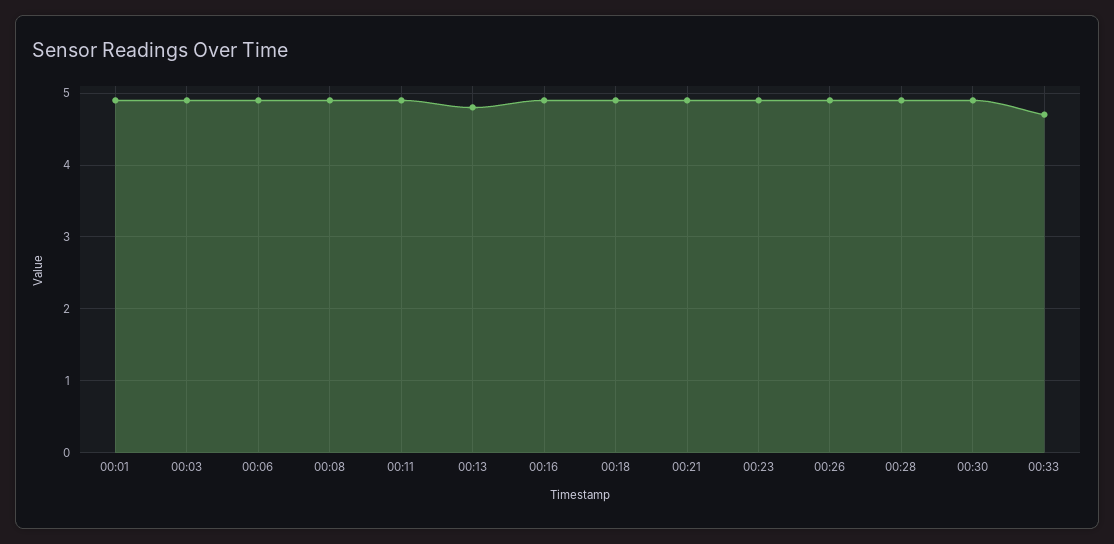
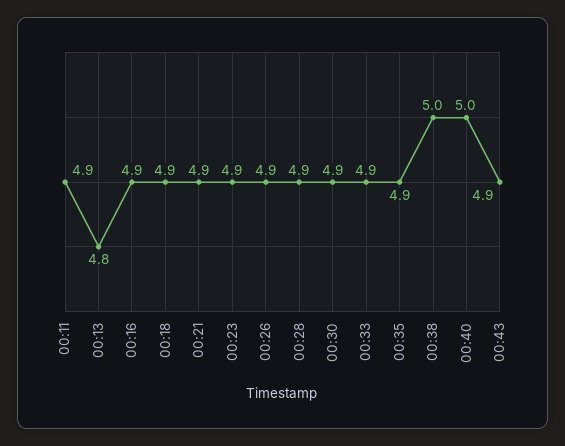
00:01: 4.9 -> none
00:03: 4.9 -> none
00:06: 4.9 -> none
00:08: 4.9 -> none
00:33: 4.7 -> 4.9
00:35: none -> 4.9
00:38: none -> 5
00:40: none -> 5
00:43: none -> 4.9

